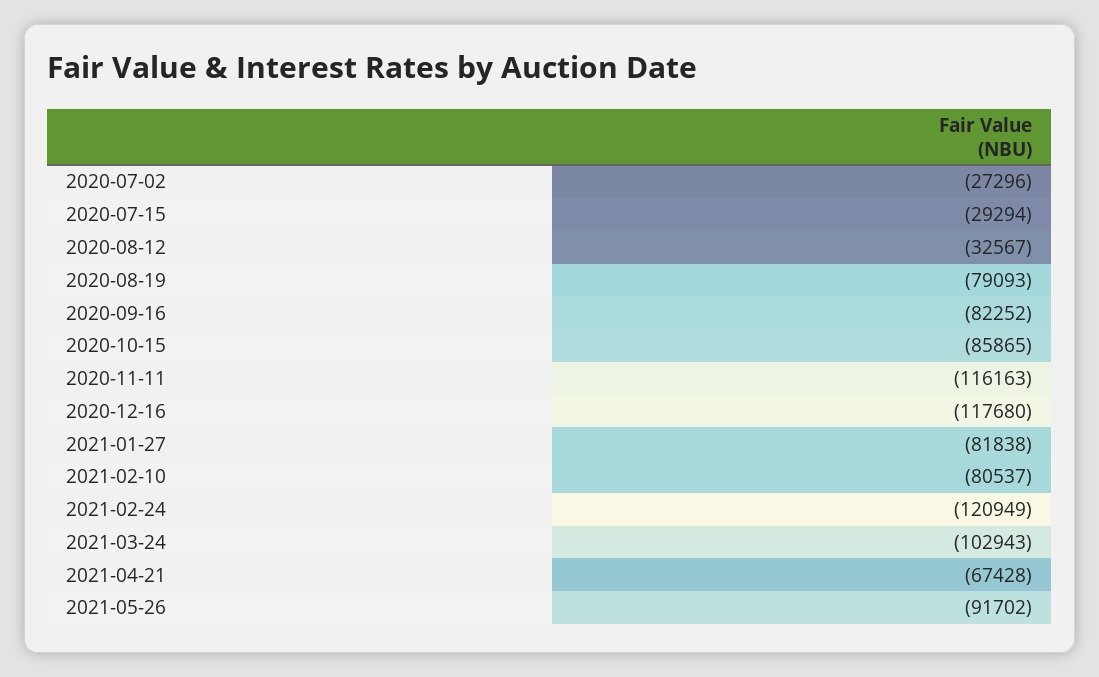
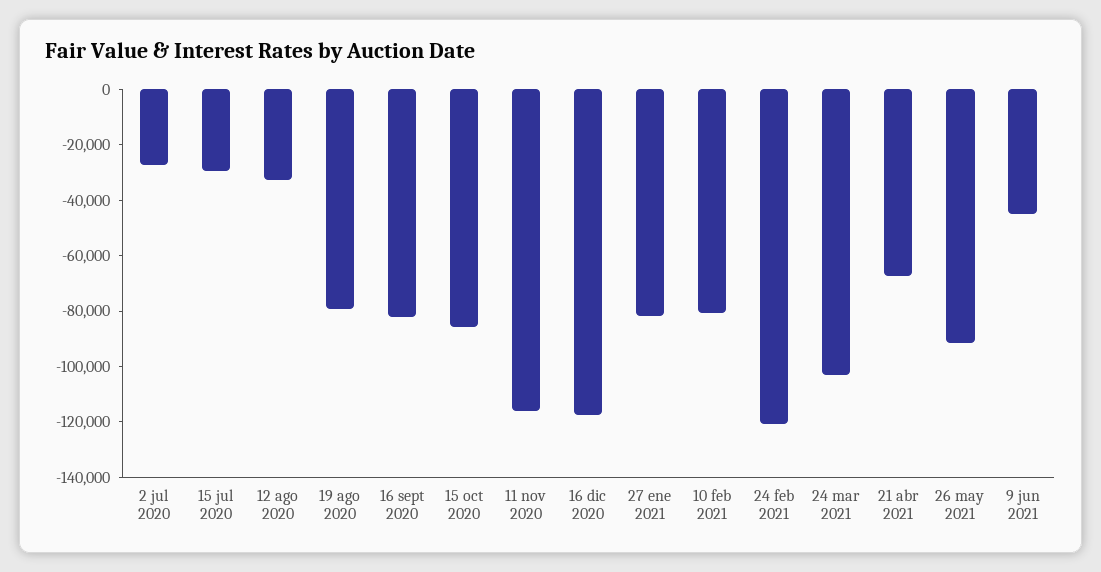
9 jun 2021: none -> -45000

